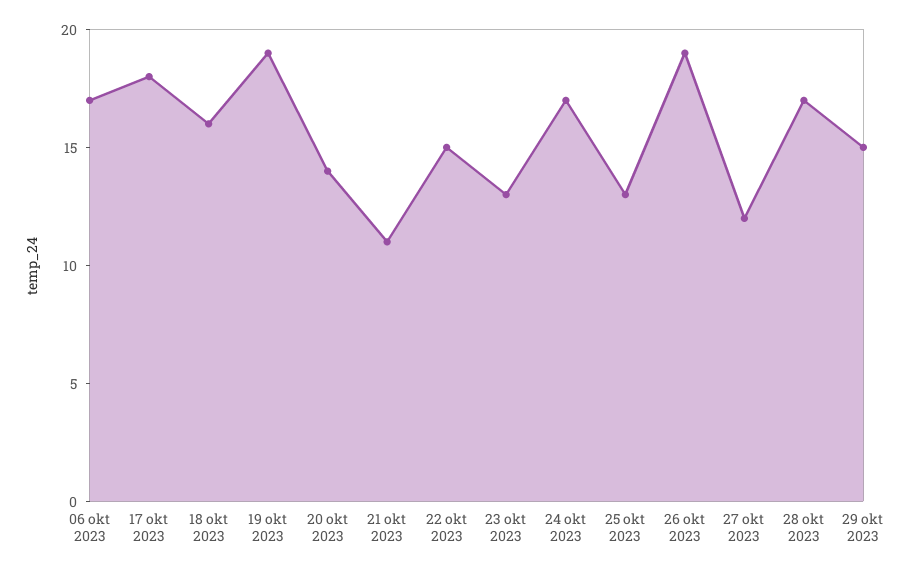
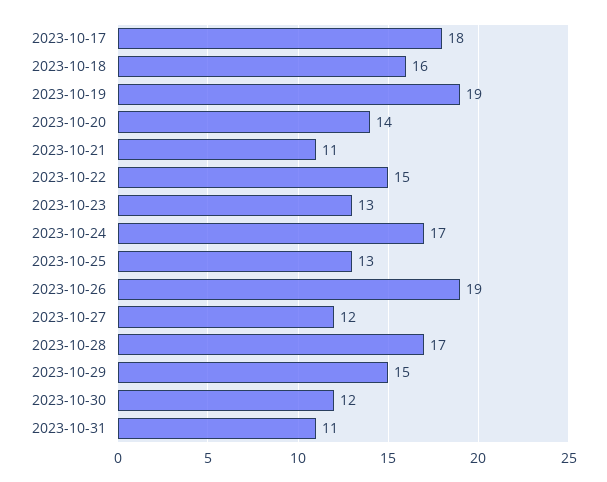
06 okt 2023: 17 -> none
2023-10-30: none -> 12
2023-10-31: none -> 11

